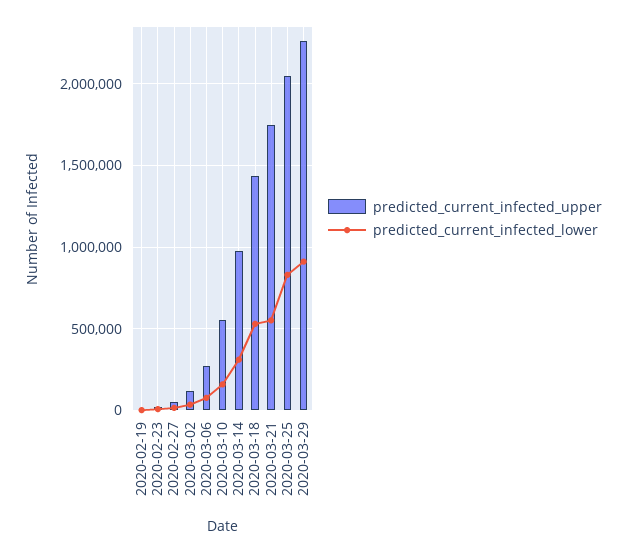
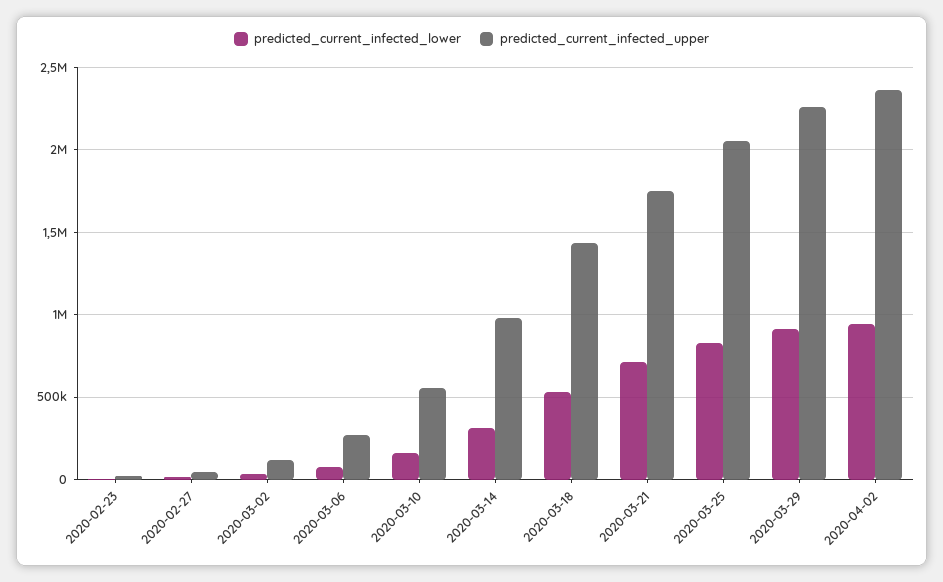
predicted_current_infected_upper, 2020-02-19: 0 -> none
predicted_current_infected_lower, 2020-02-19: 0 -> none
predicted_current_infected_lower, 2020-03-21: 550000 -> 700000
predicted_current_infected_lower, 2020-04-02: none -> 950000
predicted_current_infected_upper, 2020-04-02: none -> 2350000

